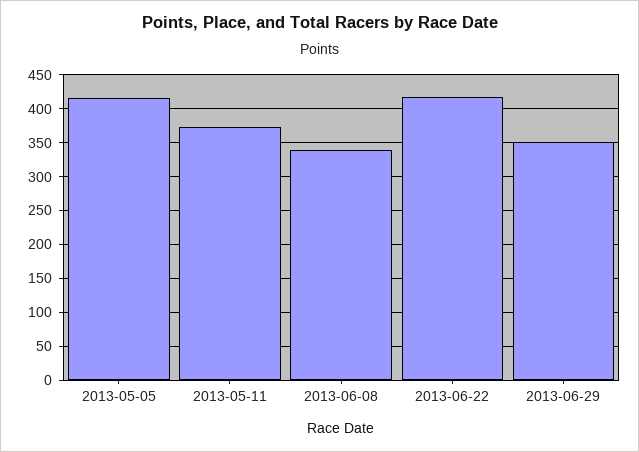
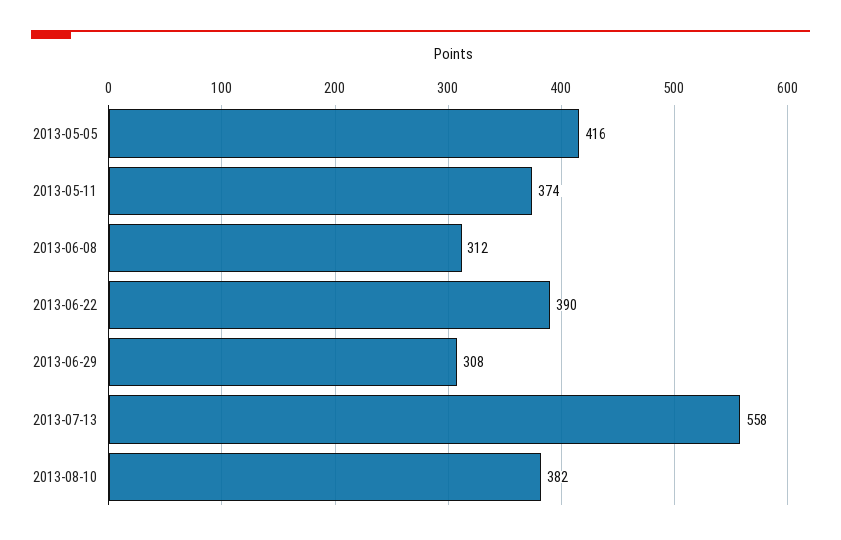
2013-06-08: 340 -> 312
2013-06-22: 420 -> 390
2013-06-29: 350 -> 308
2013-07-13: none -> 558
2013-08-10: none -> 382

